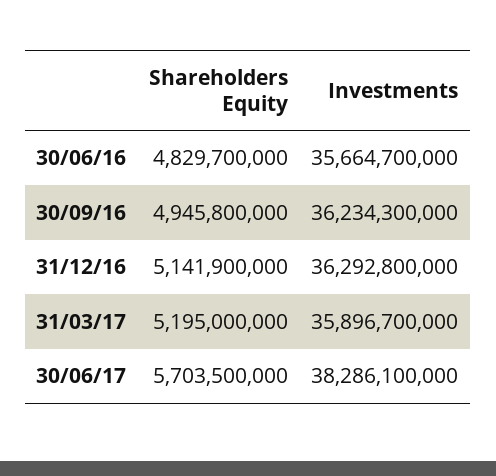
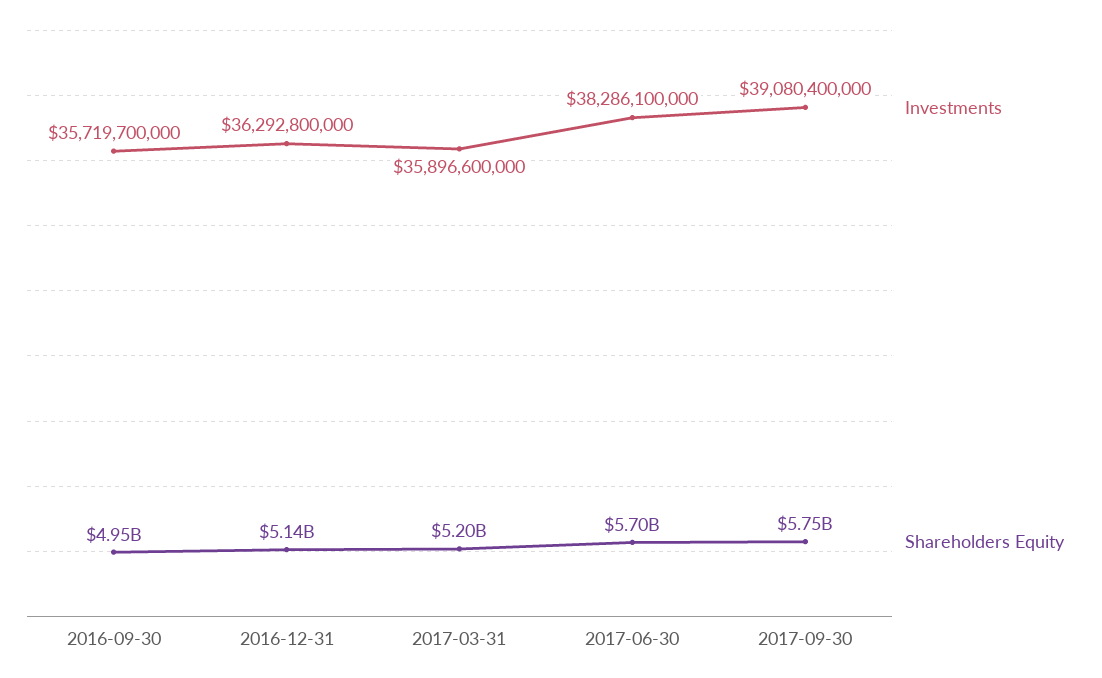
Shareholders Equity, 30/06/16: 4829700000 -> none
Investments, 30/06/16: 35664700000 -> none
Investments, 30/09/16: 36234300000 -> 35719700000
Investments, 31/03/17: 35896700000 -> 35896600000
Investments, 2017-09-30: none -> 39080400000
Shareholders Equity, 2017-09-30: none -> 5750000000

